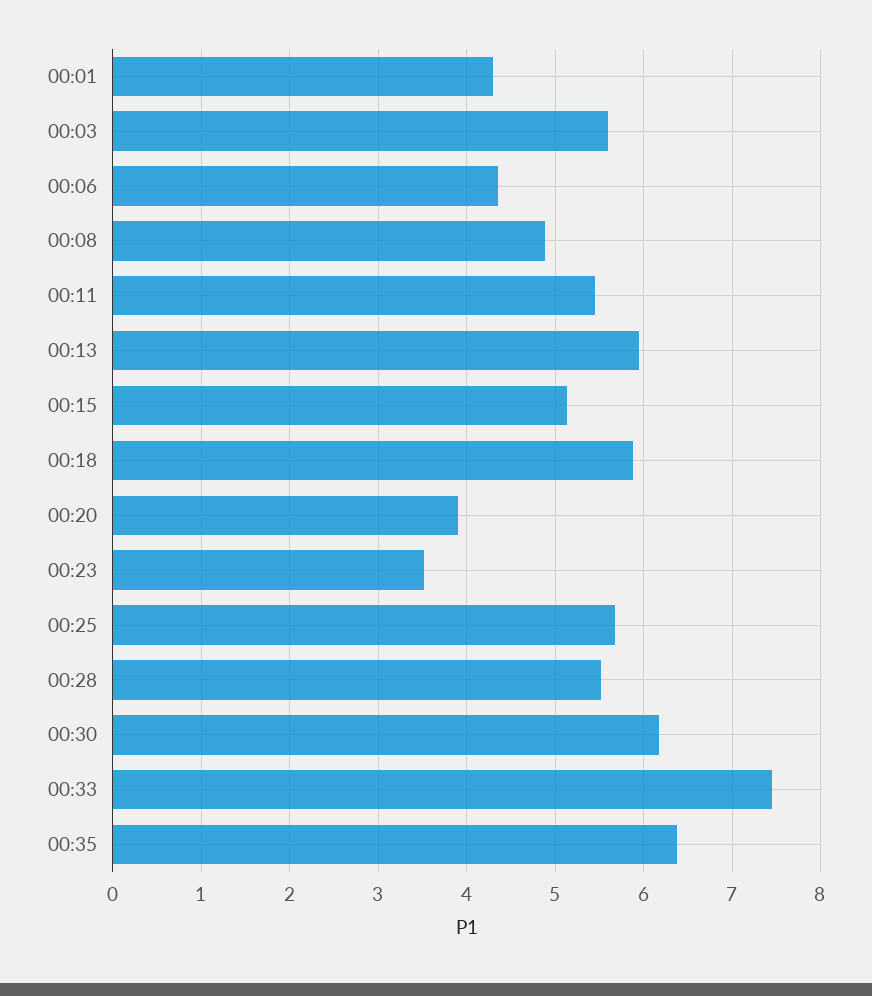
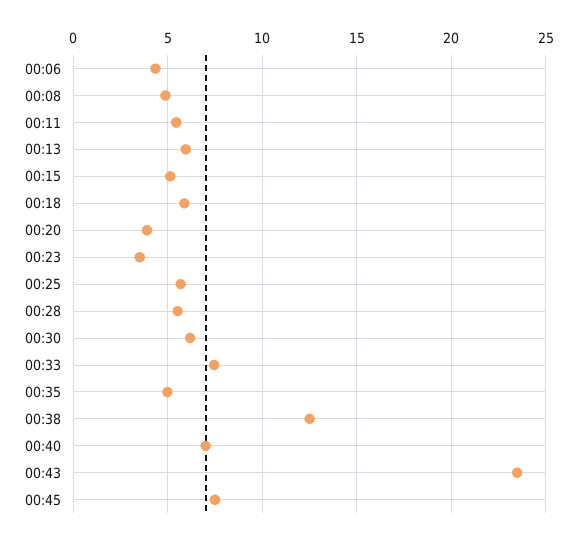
00:01: 4.3 -> none
00:03: 5.6 -> none
00:35: 6.4 -> 5
00:38: none -> 12.5
00:40: none -> 7
00:43: none -> 23.5
00:45: none -> 7.5

